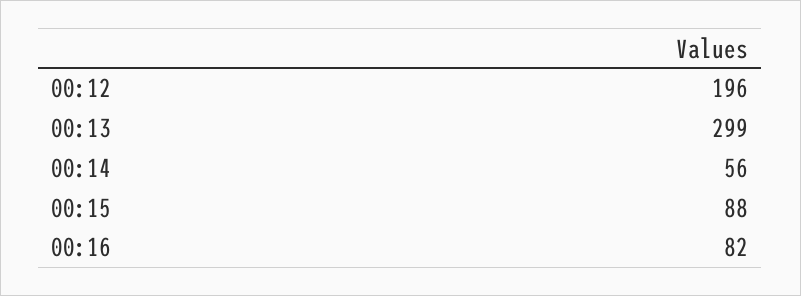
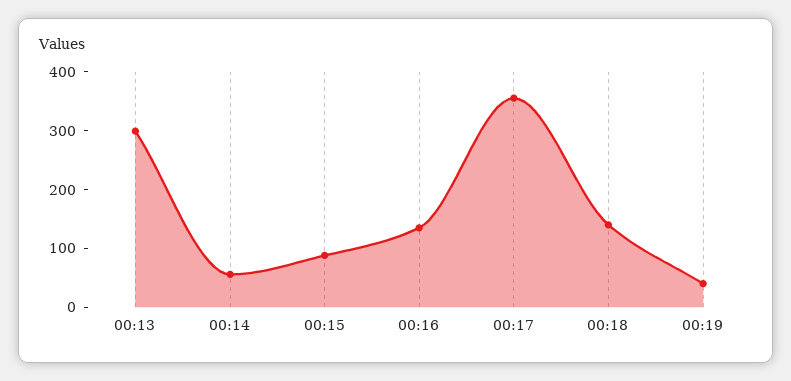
00:12: 196 -> none
00:16: 82 -> 140
00:17: none -> 360
00:18: none -> 140
00:19: none -> 40

